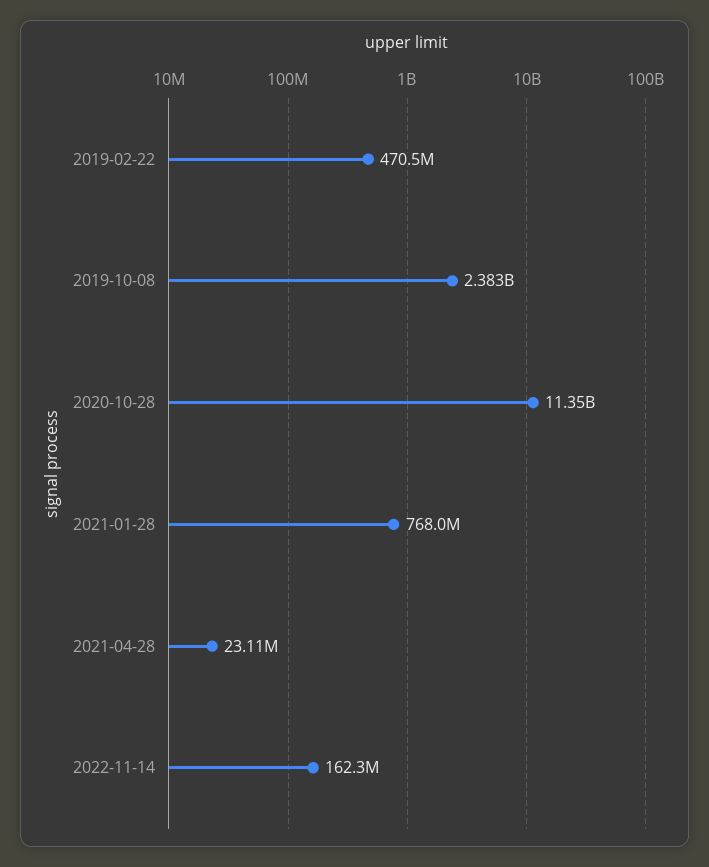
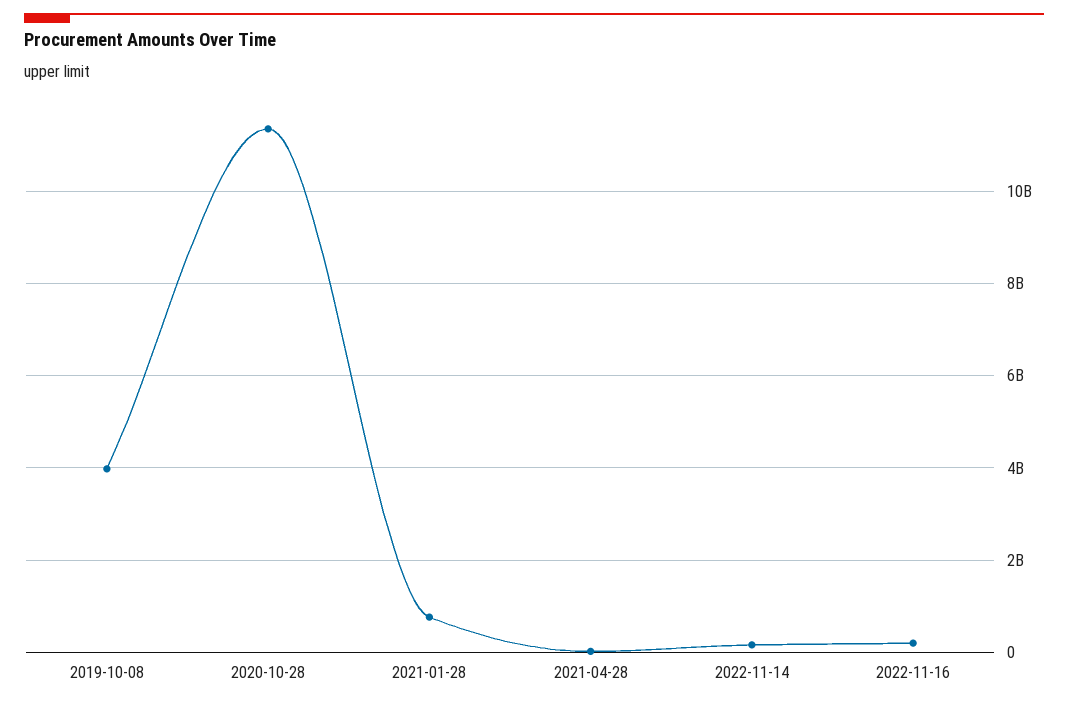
2019-02-22: 470500000 -> none
2019-10-08: 2383000000 -> 4000000000
2022-11-16: none -> 200000000

